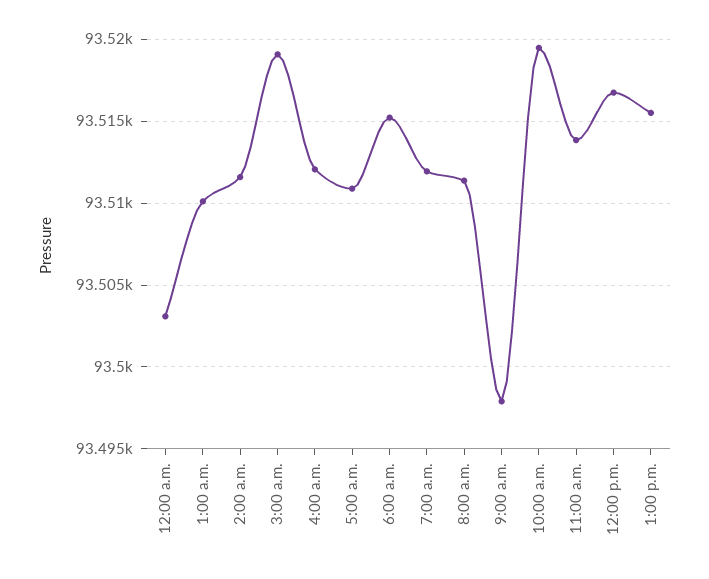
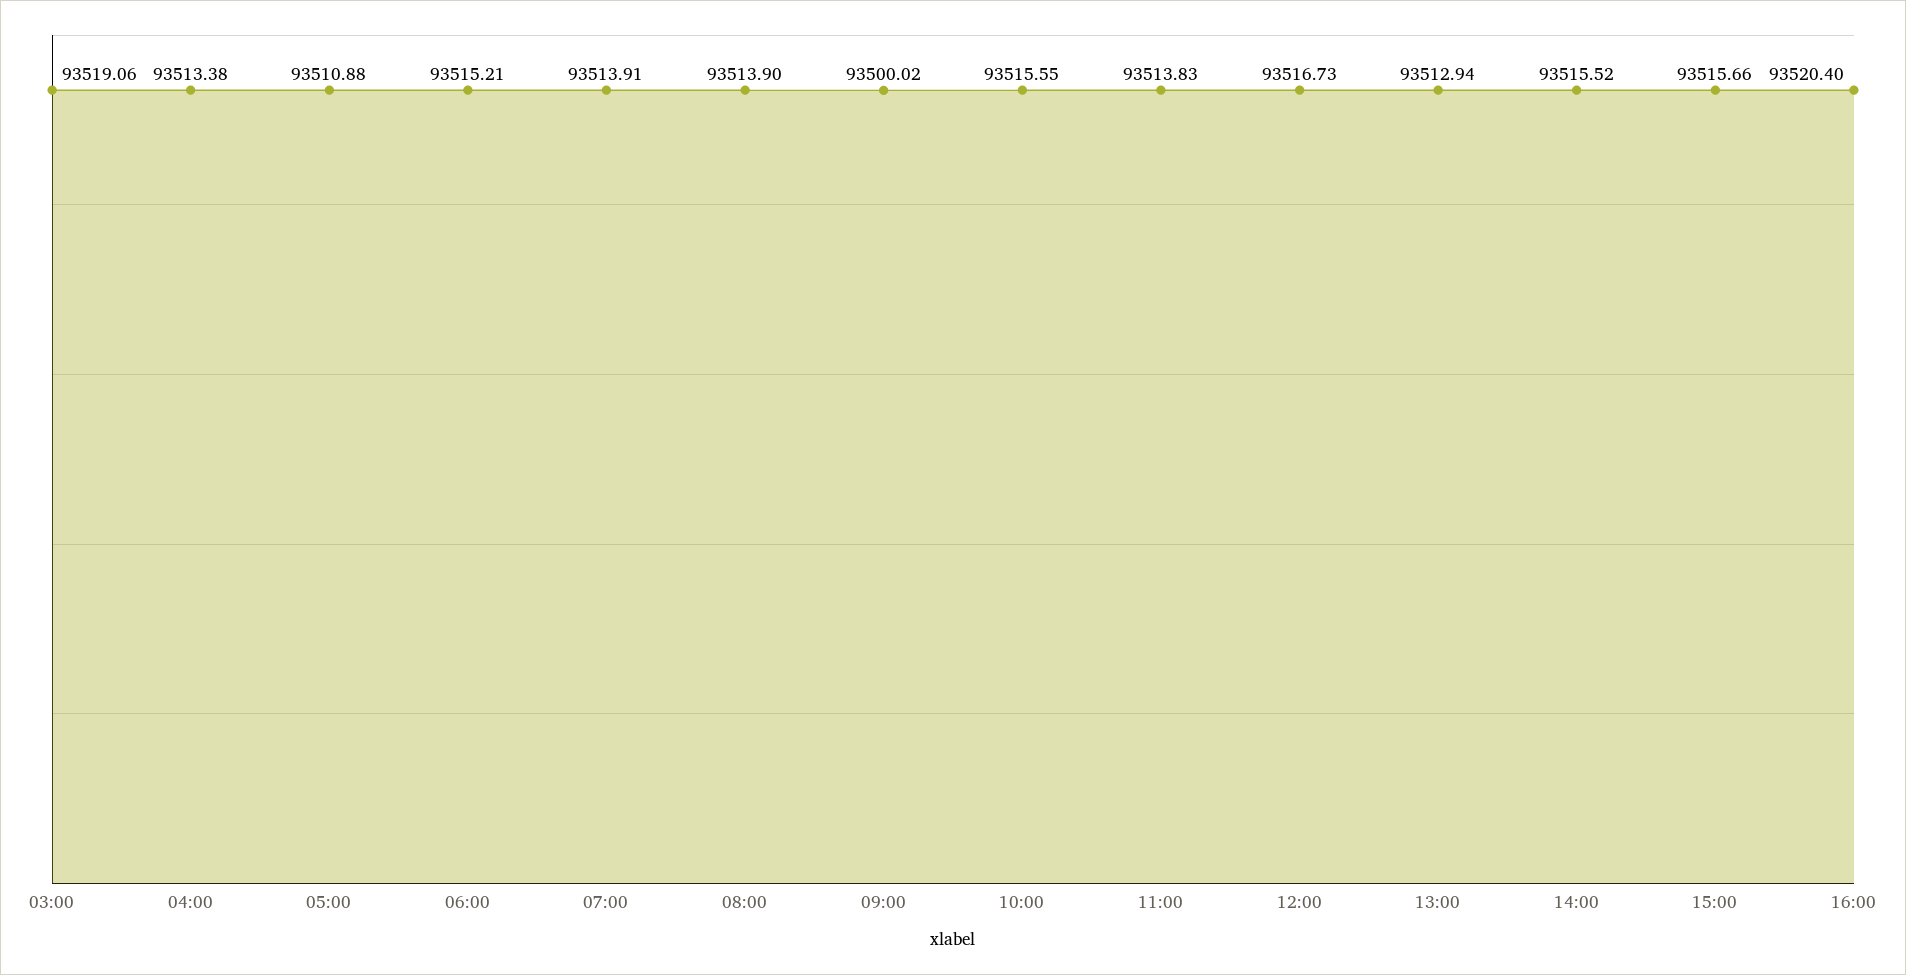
12:00 a.m.: 93503 -> none
1:00 a.m.: 93510 -> none
2:00 a.m.: 93511.5 -> none
4:00 a.m.: 93512 -> 93513.38
7:00 a.m.: 93512 -> 93513.91
8:00 a.m.: 93511.5 -> 93513.9
9:00 a.m.: 93498 -> 93500.02
10:00 a.m.: 93519.5 -> 93515.55
1:00 p.m.: 93515.5 -> 93512.94
14:00: none -> 93515.52
15:00: none -> 93515.66
16:00: none -> 93520.4

